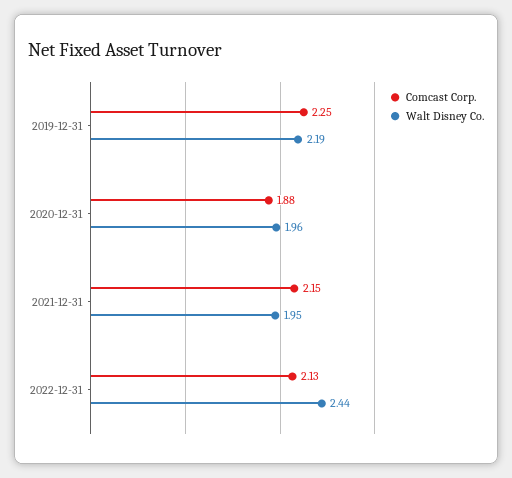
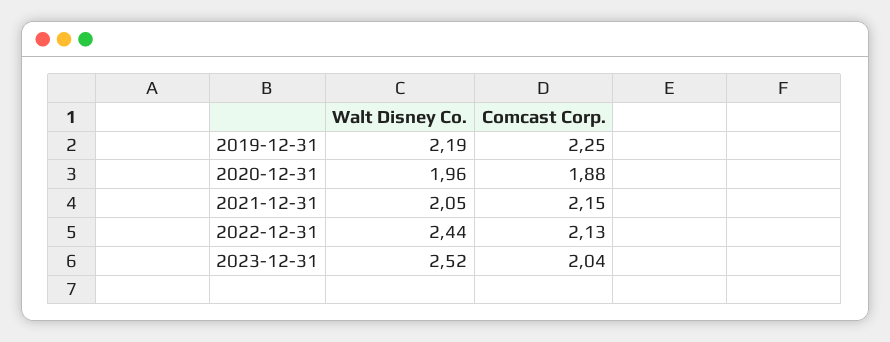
Walt Disney Co., 2021-12-31: 1.95 -> 2.05
Walt Disney Co., 2023-12-31: none -> 2.52
Comcast Corp., 2023-12-31: none -> 2.04

